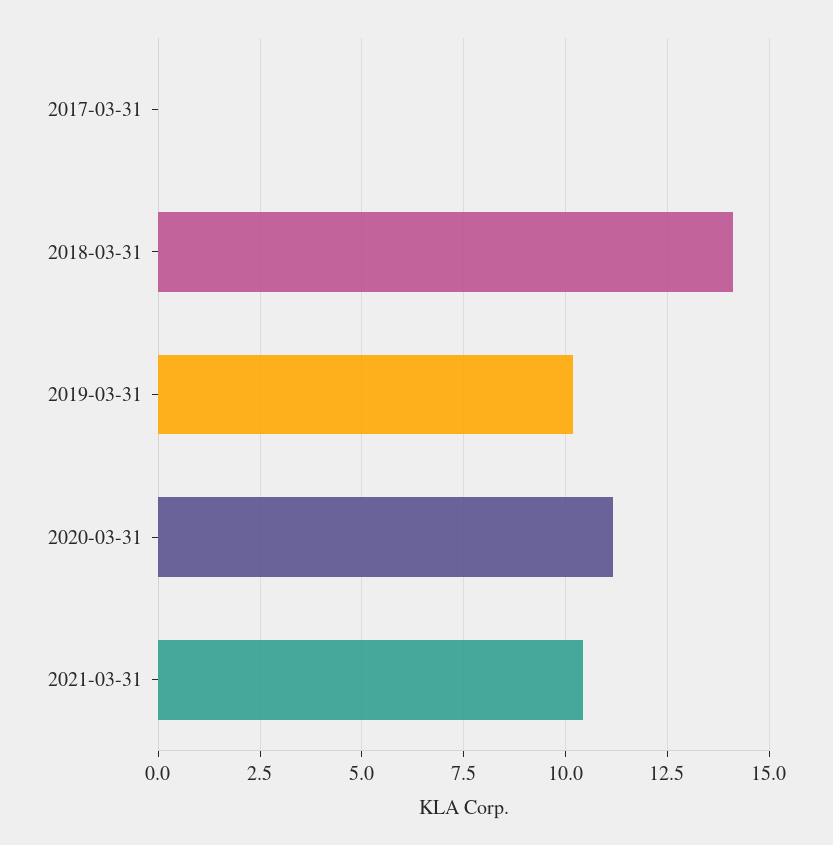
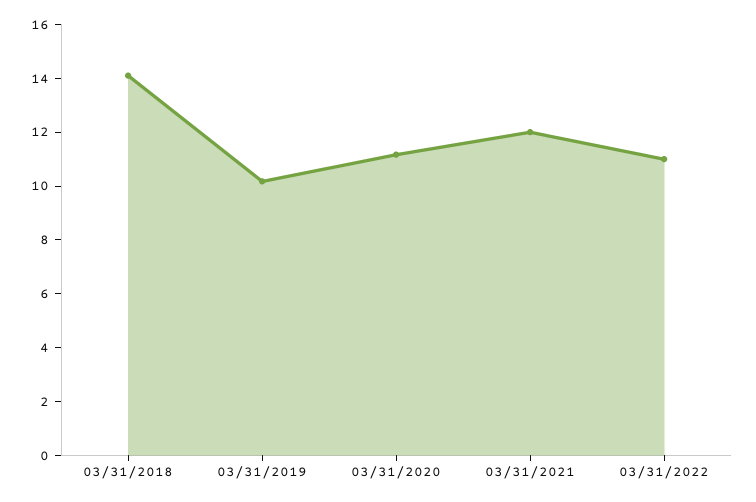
2017-03-31: 0 -> none
2021-03-31: 10.5 -> 12
03/31/2022: none -> 11

